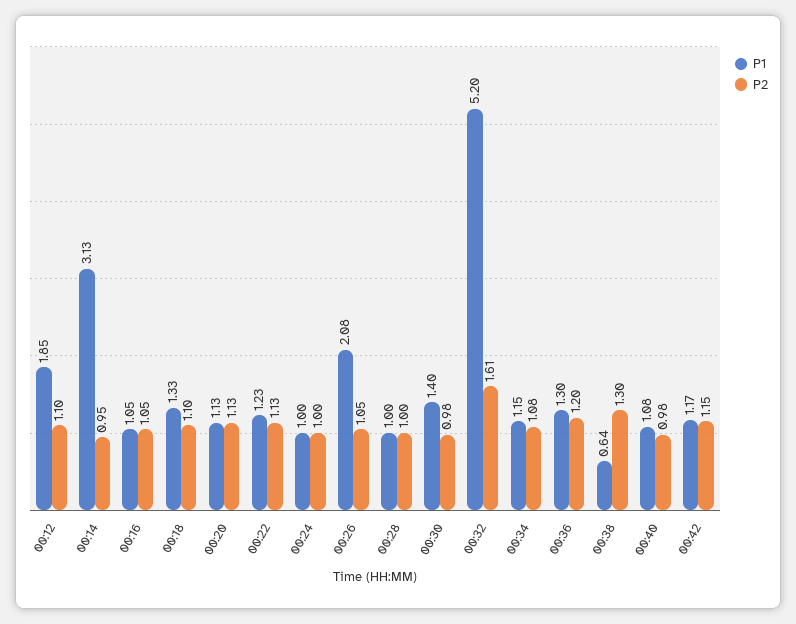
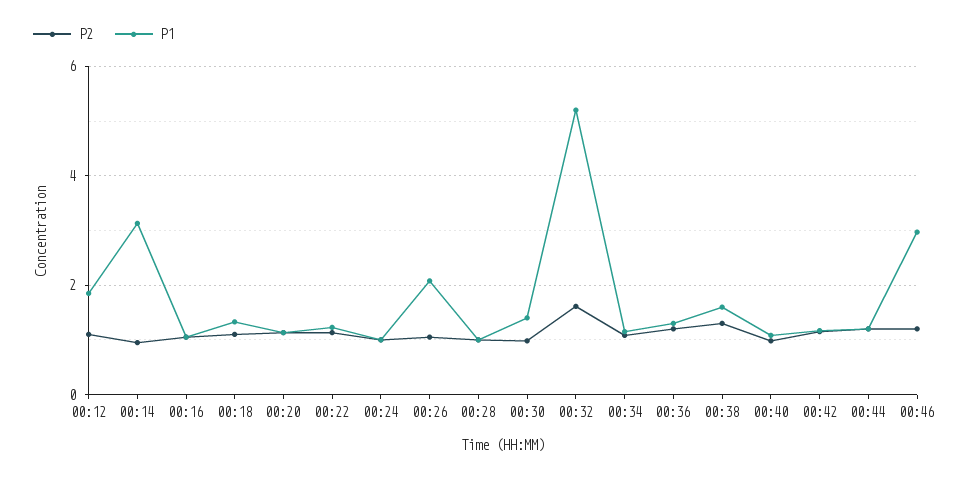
P1, 00:38: 0.64 -> 1.6
P2, 00:44: none -> 1.2
P1, 00:44: none -> 1.2
P2, 00:46: none -> 1.2
P1, 00:46: none -> 3

